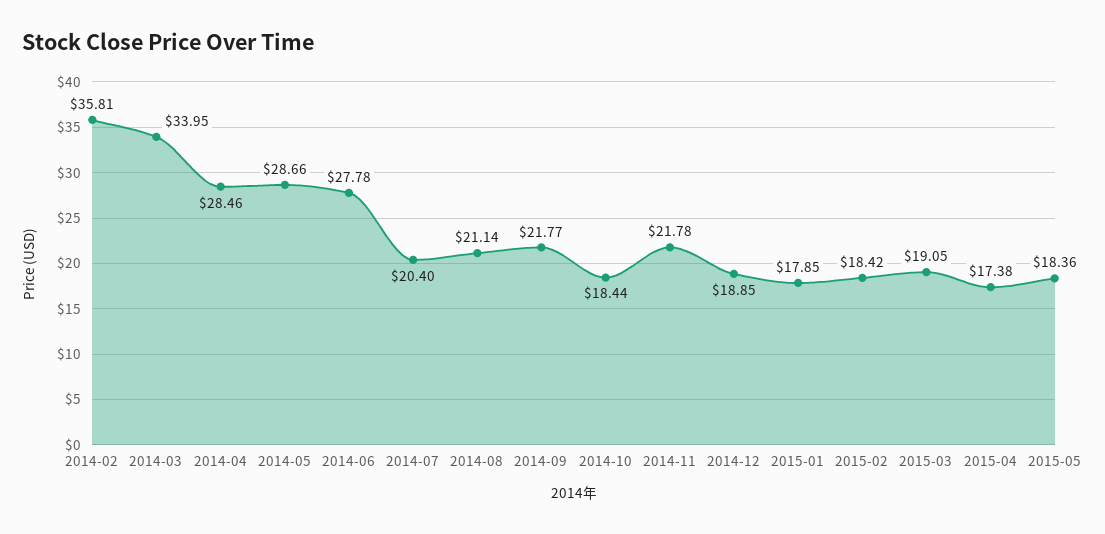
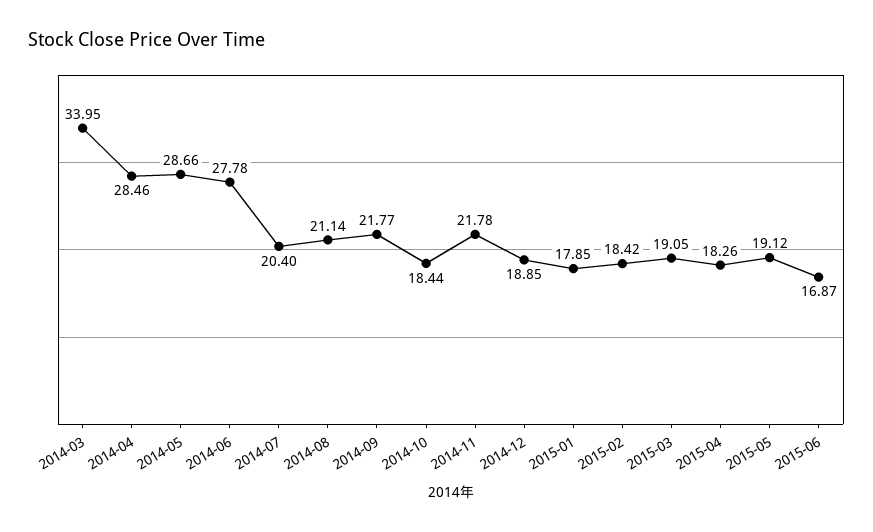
2014-02: 35.81 -> none
2015-04: 17.38 -> 18.26
2015-05: 18.36 -> 19.12
2015-06: none -> 16.87

